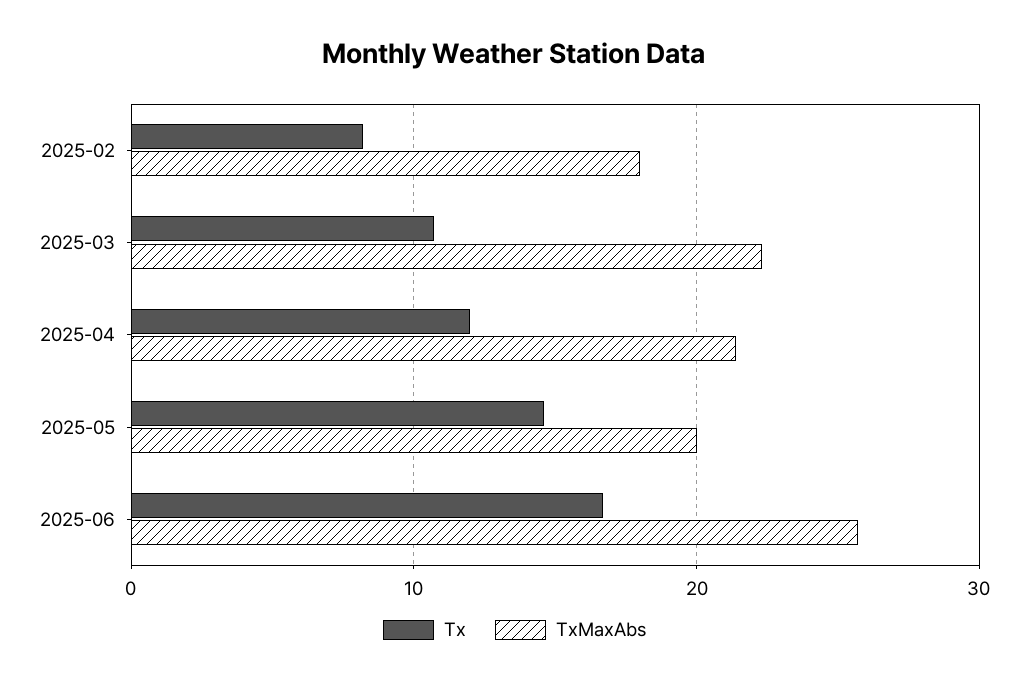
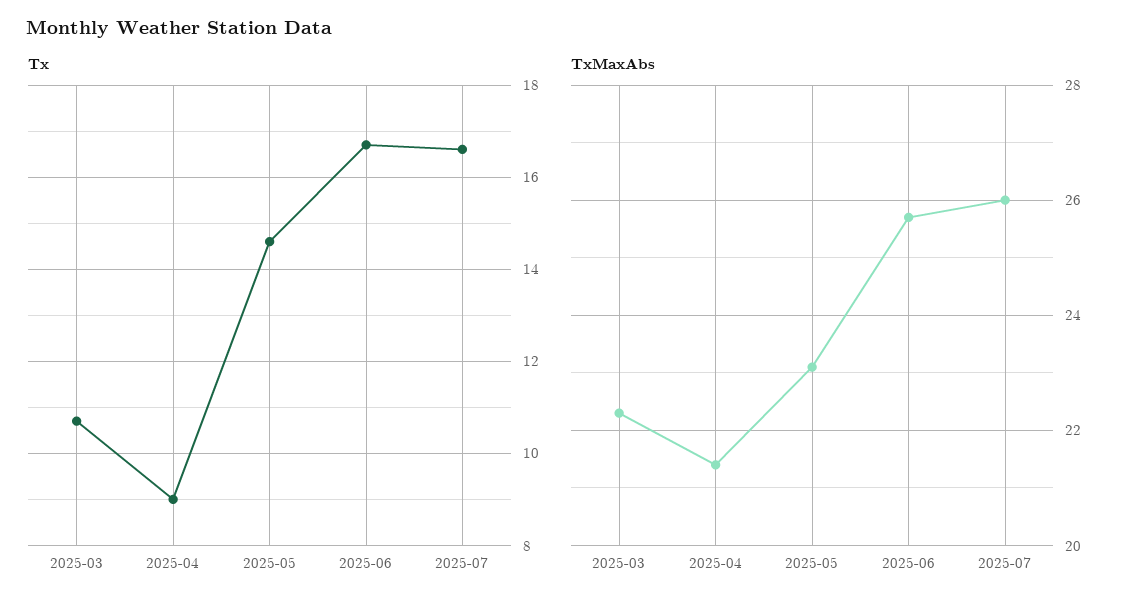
Tx, 2025-02: 8 -> none
TxMaxAbs, 2025-02: 18 -> none
Tx, 2025-04: 12 -> 9
TxMaxAbs, 2025-05: 20 -> 23
Tx, 2025-07: none -> 16.5
TxMaxAbs, 2025-07: none -> 26

